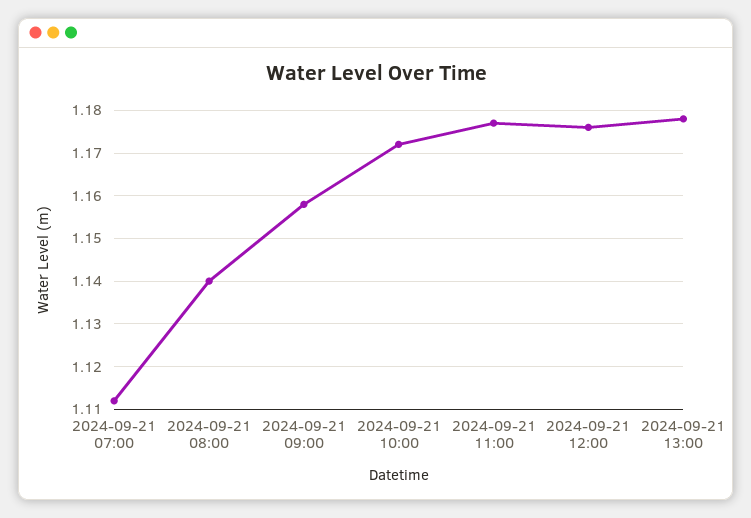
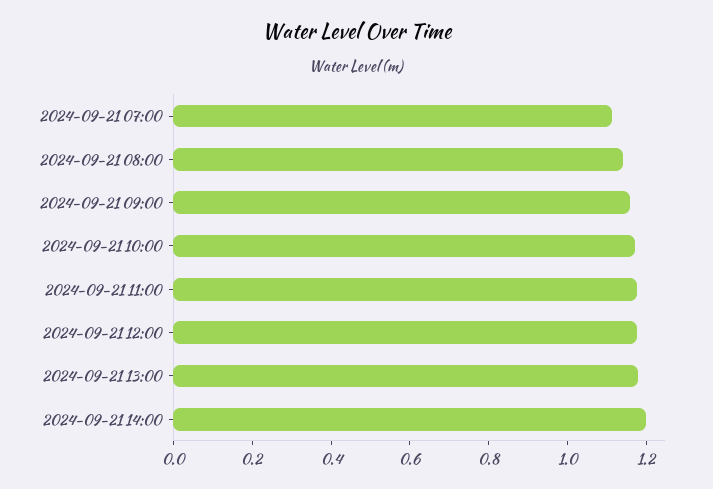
2024-09-21 14:00: none -> 1.2

